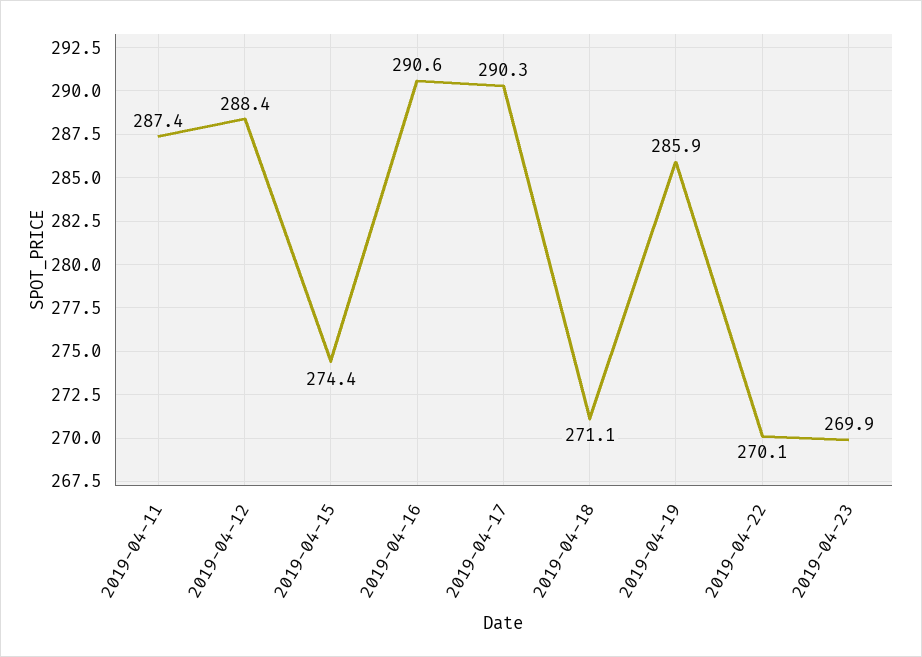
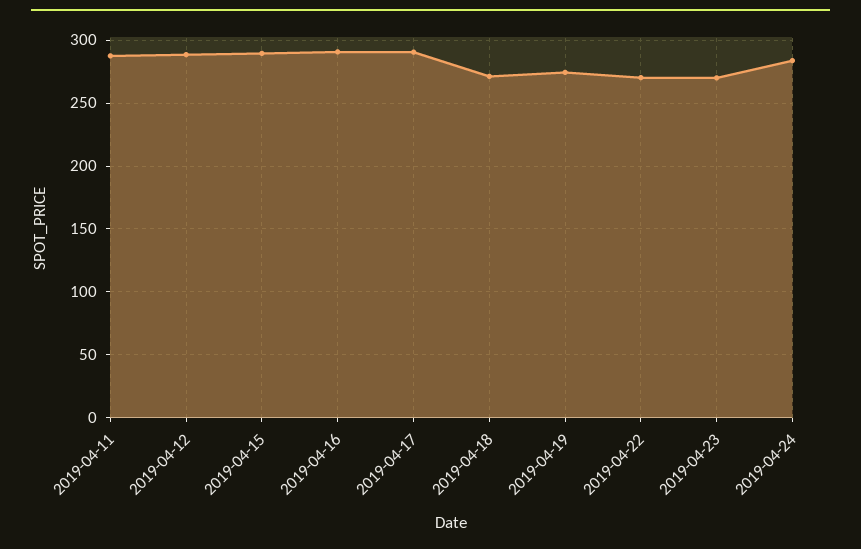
2019-04-15: 274.4 -> 290
2019-04-19: 285.9 -> 275
2019-04-24: none -> 285

